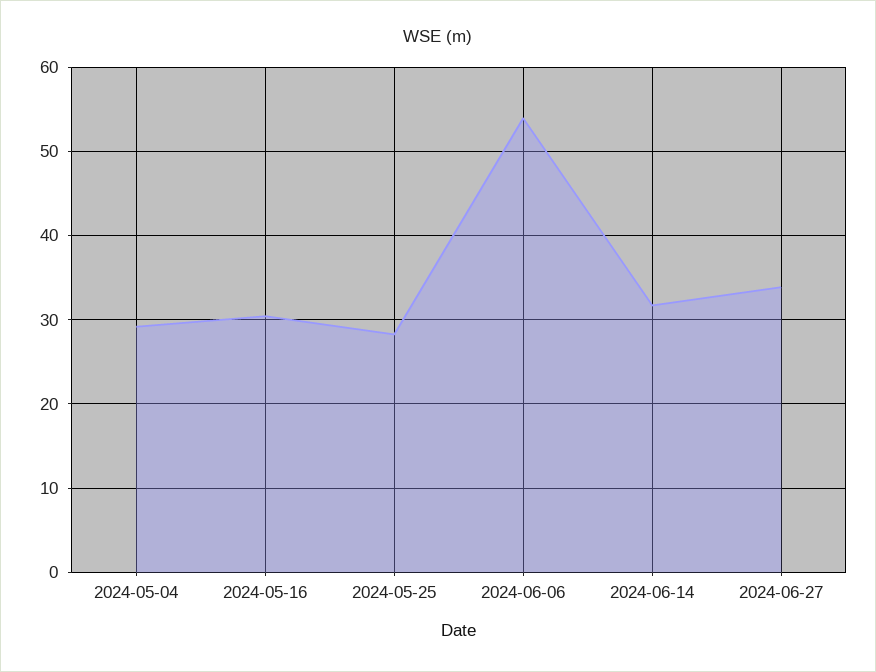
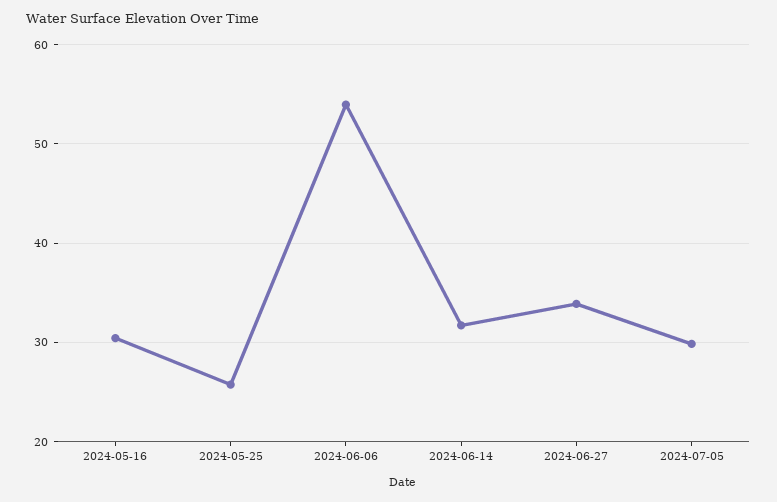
2024-05-04: 29 -> none
2024-05-25: 28 -> 26
2024-07-05: none -> 30

